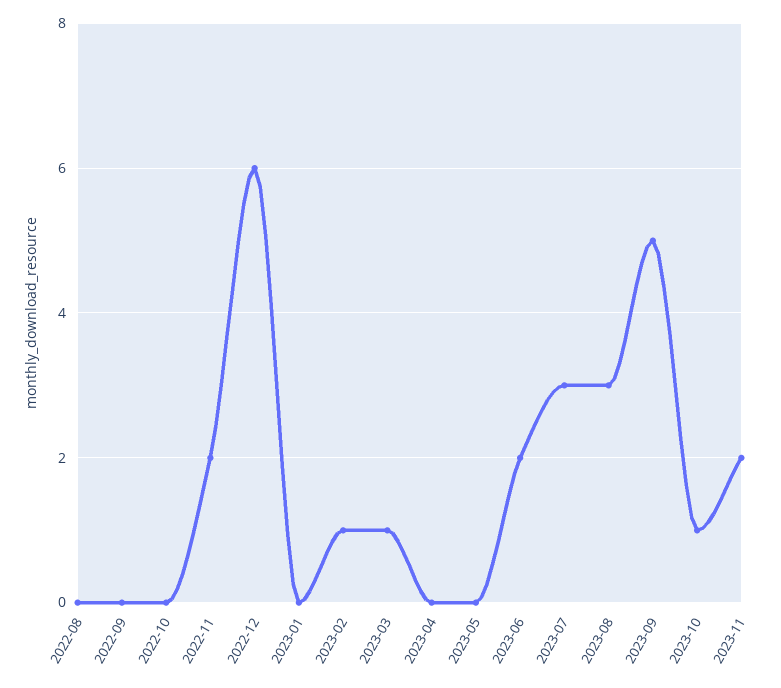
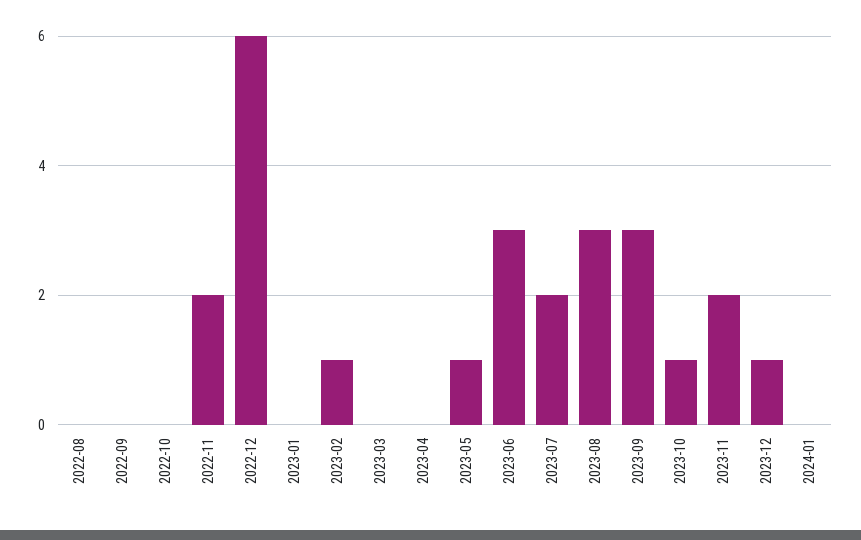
2023-03: 1 -> 0
2023-05: 0 -> 1
2023-06: 2 -> 3
2023-07: 3 -> 2
2023-09: 5 -> 3
2023-12: none -> 1
2024-01: none -> 0

